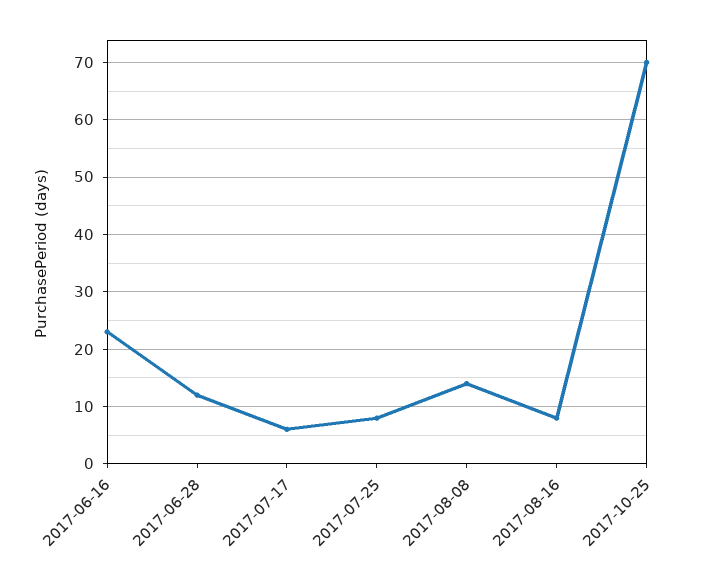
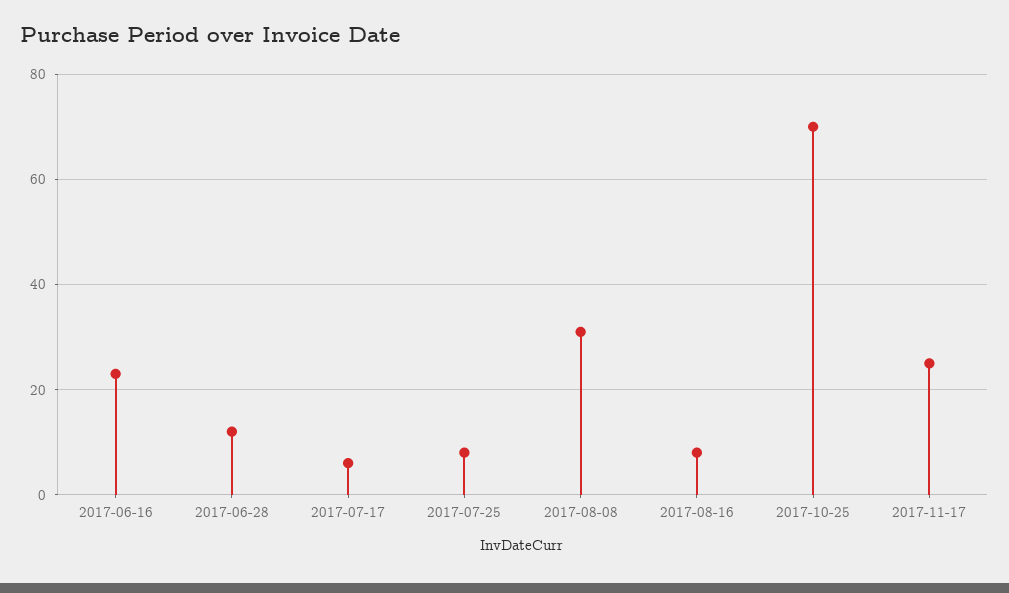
2017-08-08: 15 -> 30
2017-11-17: none -> 25

